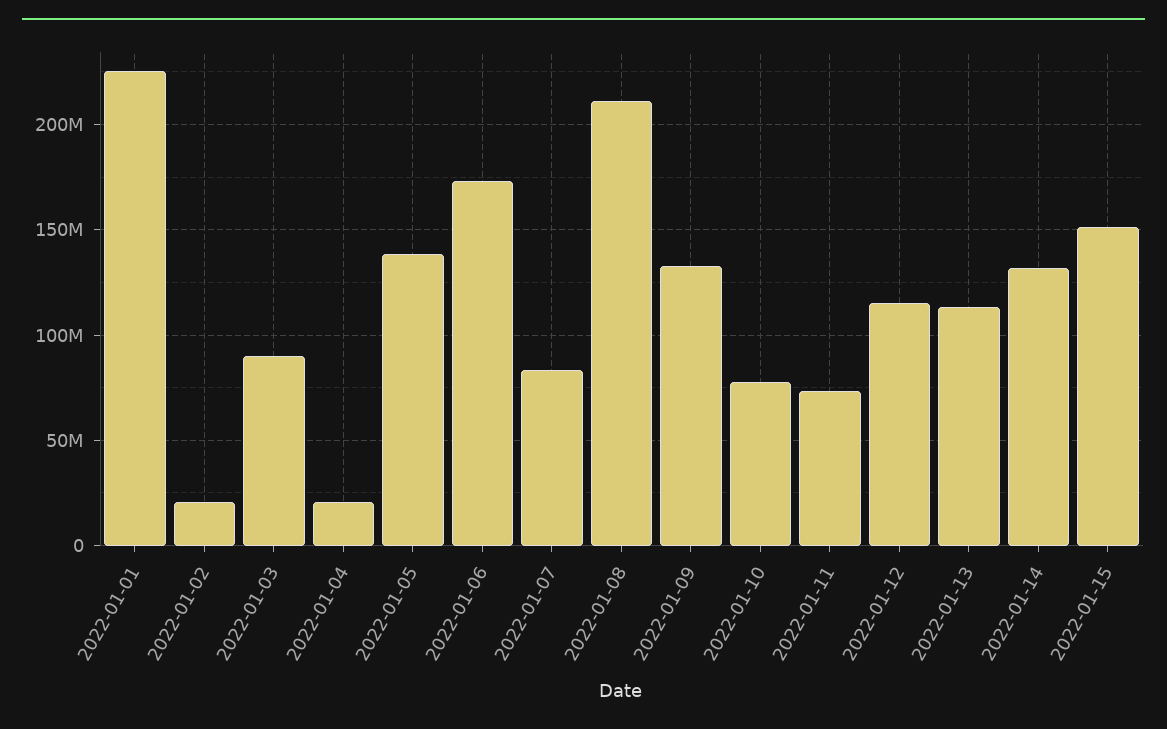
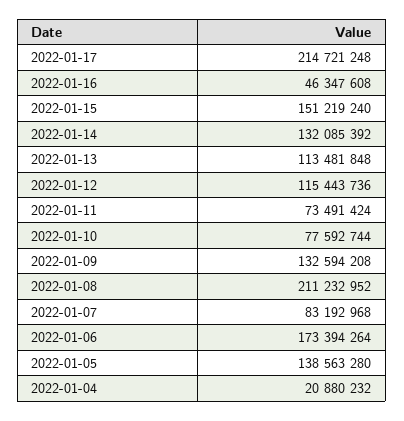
2022-01-01: 225000000 -> none
2022-01-02: 20000000 -> none
2022-01-03: 90000000 -> none
2022-01-17: none -> 214721248
2022-01-16: none -> 46347608

